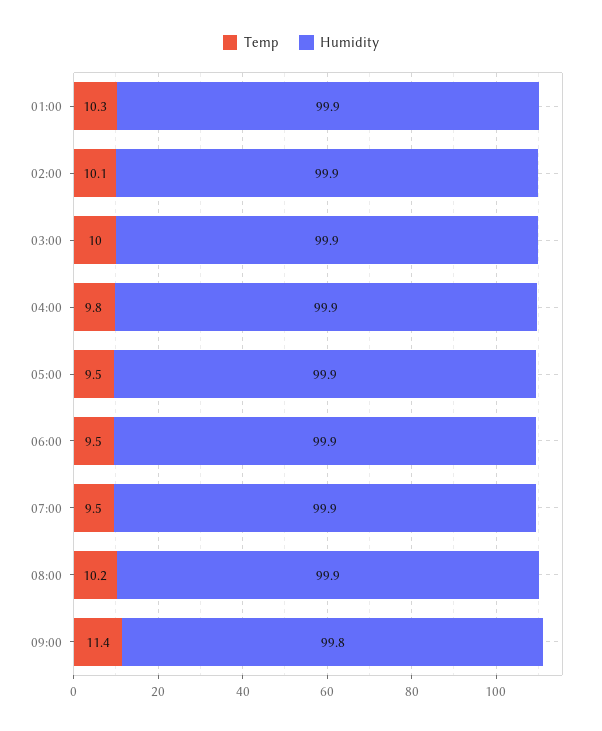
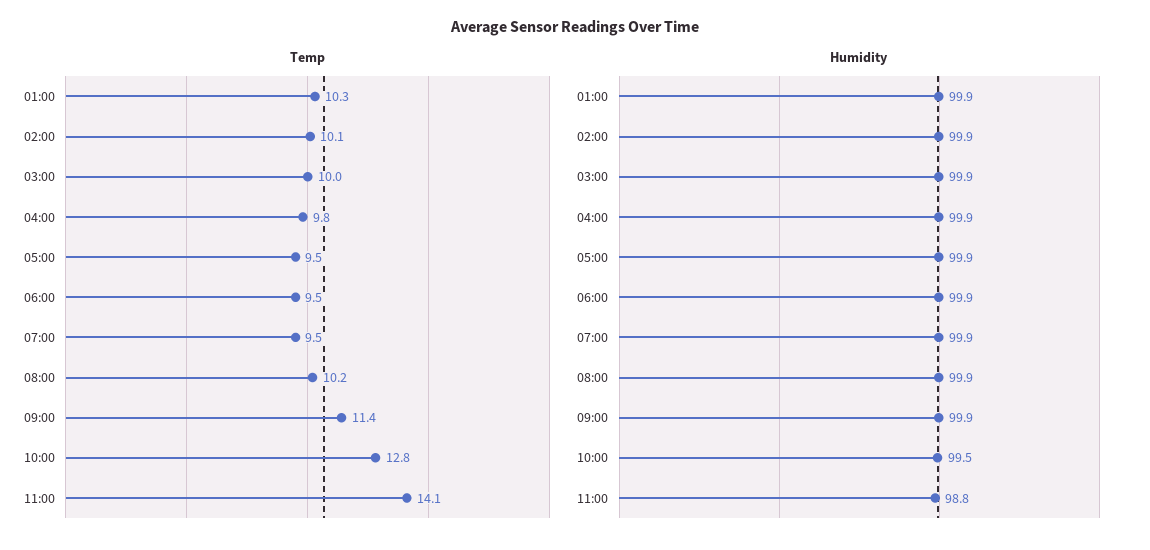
Humidity, 09:00: 99.8 -> 99.9
Temp, 10:00: none -> 12.8
Temp, 11:00: none -> 14.1
Humidity, 10:00: none -> 99.5
Humidity, 11:00: none -> 98.8

